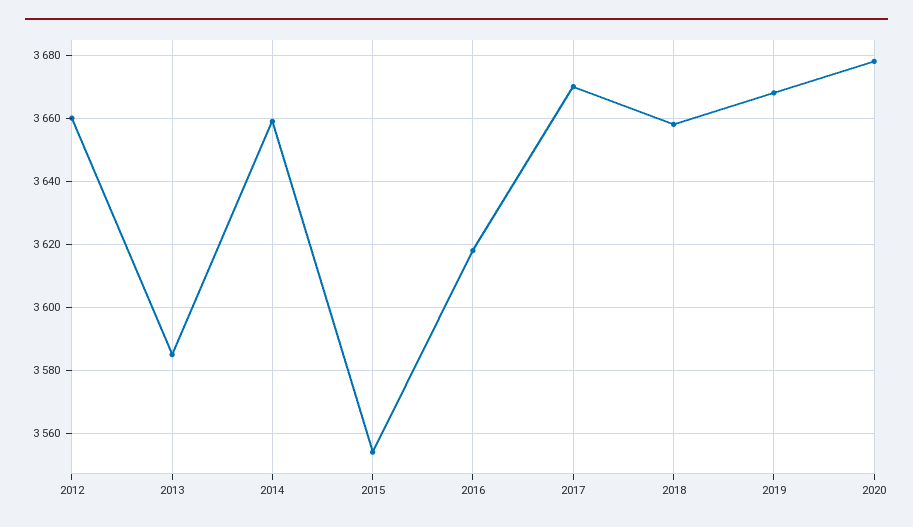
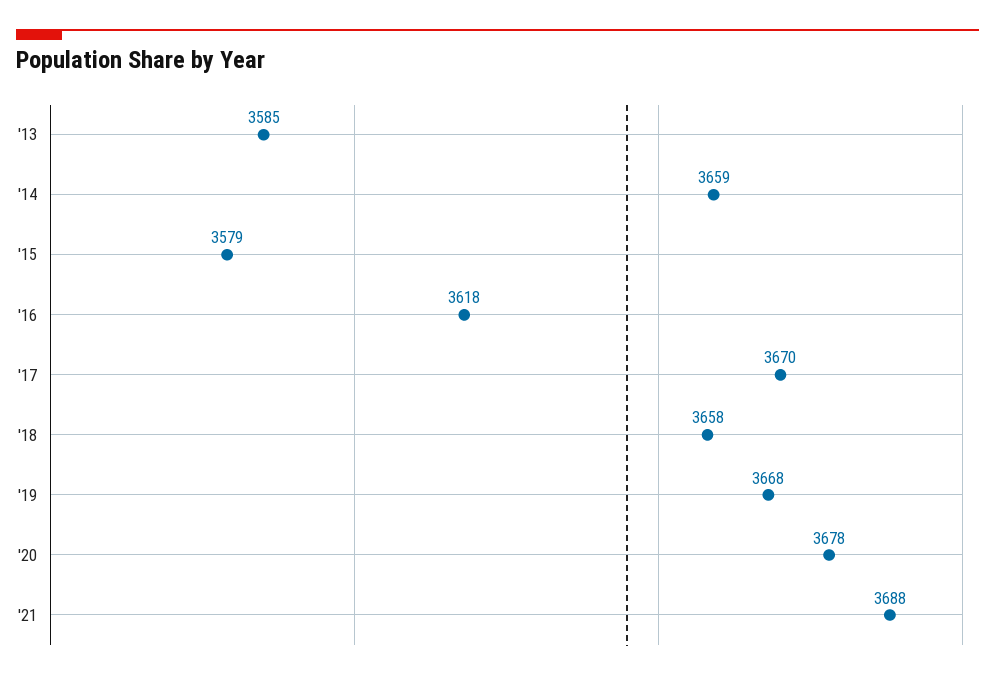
2012: 3660 -> none
2015: 3555 -> 3579
'21: none -> 3688

